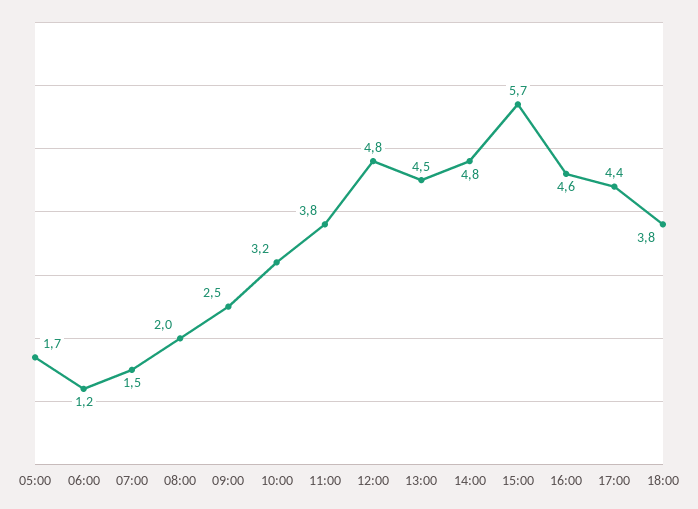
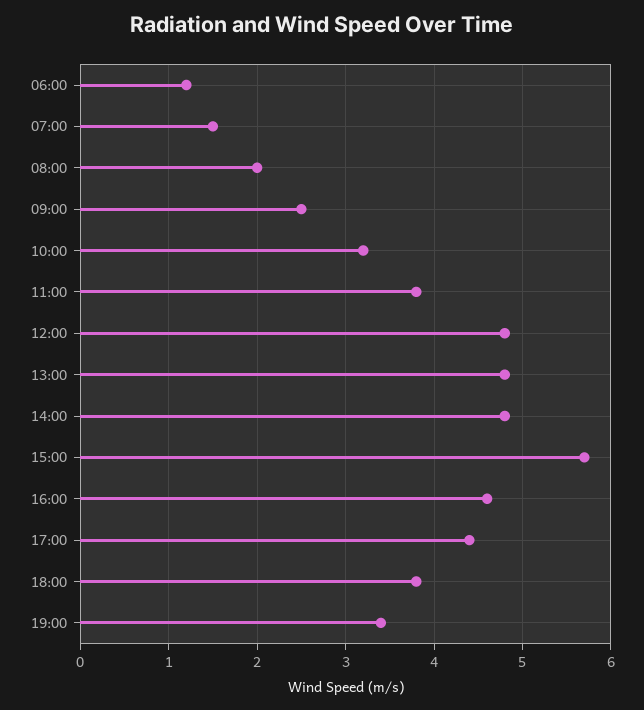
05:00: 1.7 -> none
13:00: 4.5 -> 4.8
19:00: none -> 3.4

